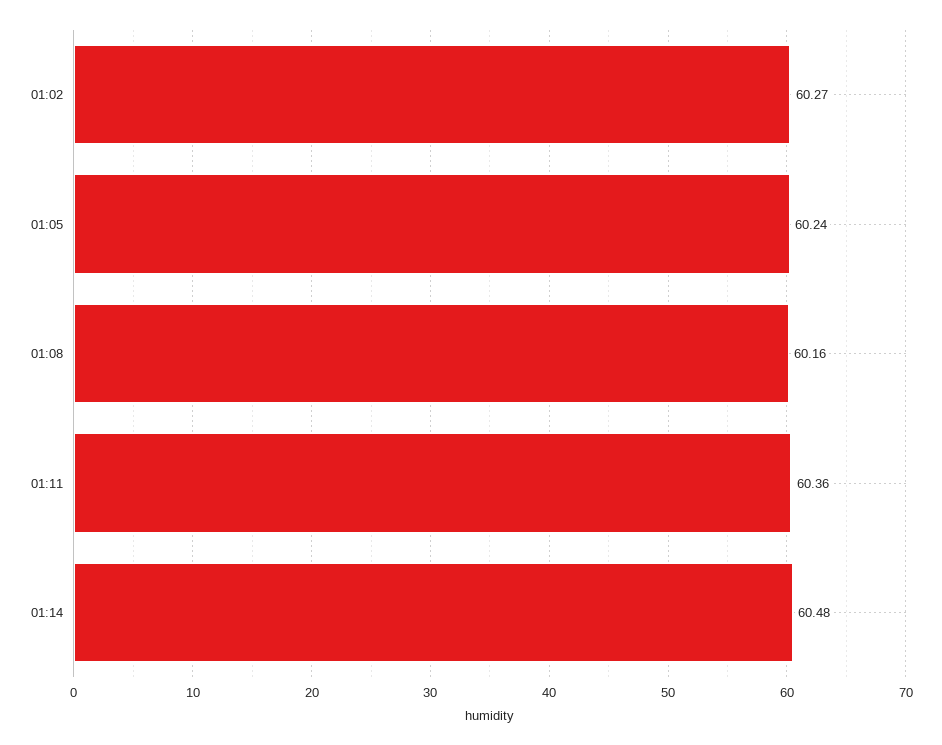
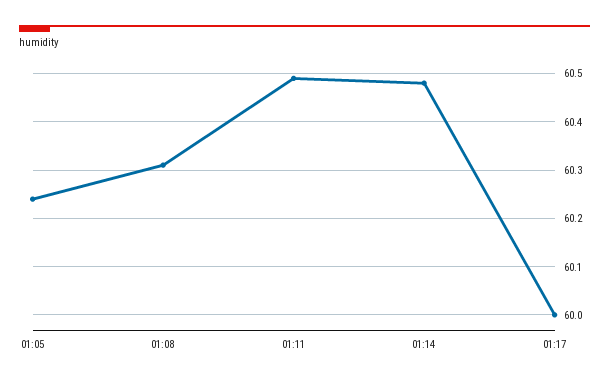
01:02: 60.27 -> none
01:08: 60.16 -> 60.3
01:11: 60.36 -> 60.5
01:17: none -> 60

